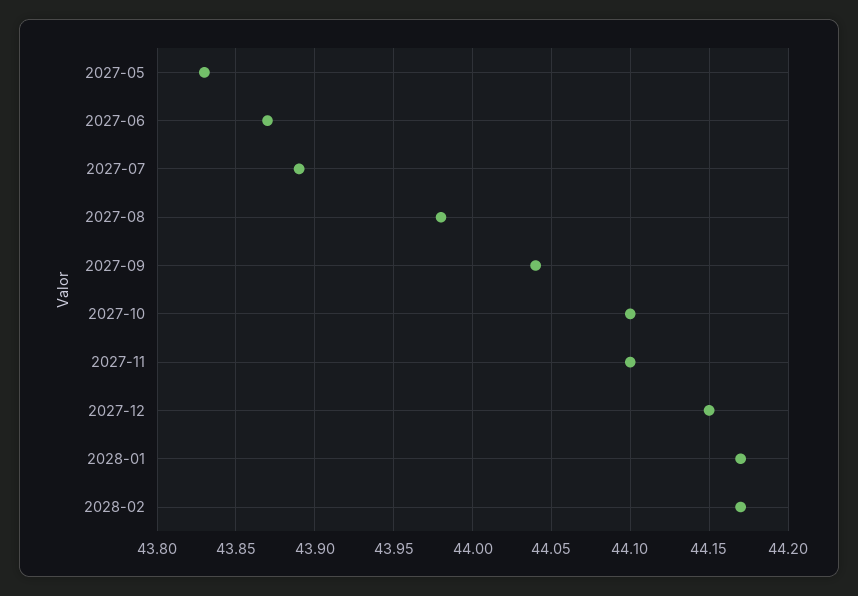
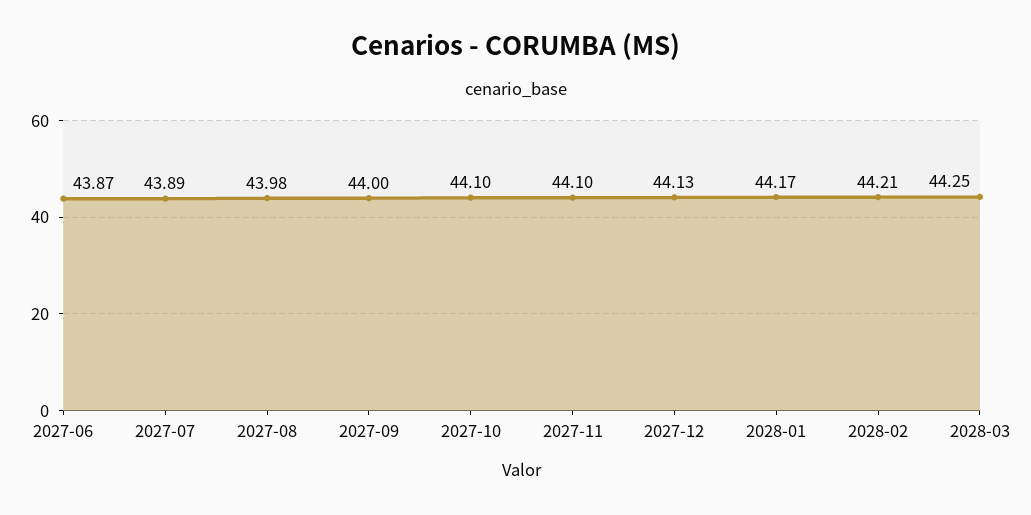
2027-05: 43.83 -> none
2027-09: 44.04 -> 44
2027-12: 44.15 -> 44.13
2028-02: 44.17 -> 44.21
2028-03: none -> 44.25

